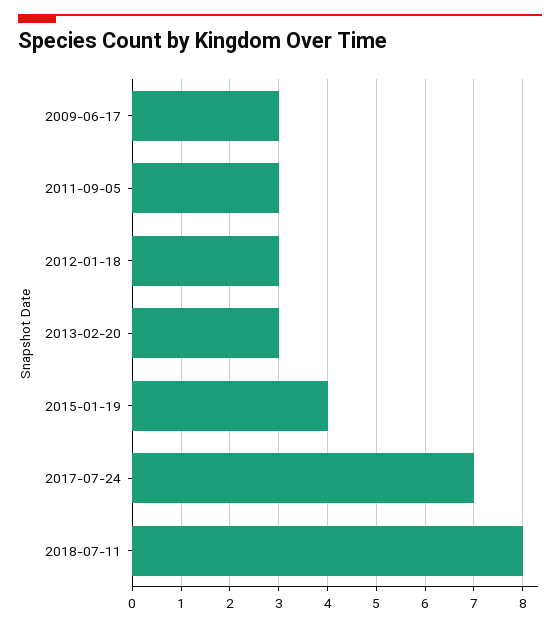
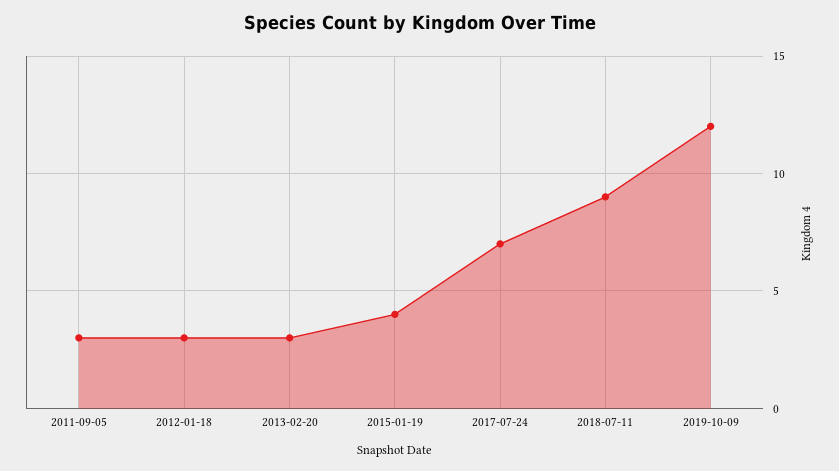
2009-06-17: 3 -> none
2018-07-11: 8 -> 9
2019-10-09: none -> 12

